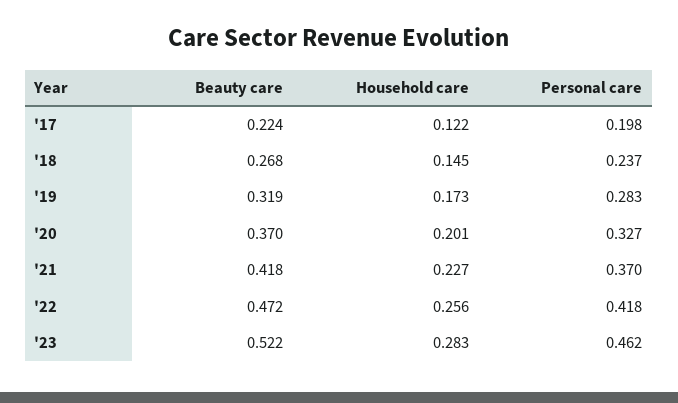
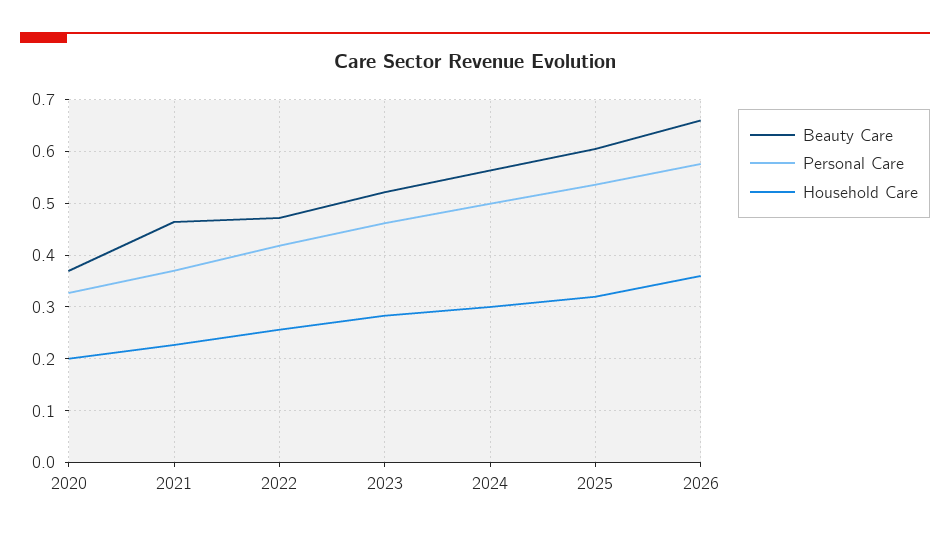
Beauty care, '17: 0.224 -> none
Household care, '17: 0.122 -> none
Personal care, '17: 0.198 -> none
Beauty care, '18: 0.268 -> none
Household care, '18: 0.145 -> none
Personal care, '18: 0.237 -> none
Beauty care, '19: 0.319 -> none
Household care, '19: 0.173 -> none
Personal care, '19: 0.283 -> none
Beauty care, '21: 0.418 -> 0.46
Beauty care, 2024: none -> 0.56
Personal care, 2024: none -> 0.5
Household care, 2024: none -> 0.3
Beauty care, 2025: none -> 0.6
Personal care, 2025: none -> 0.54
Household care, 2025: none -> 0.32
Beauty care, 2026: none -> 0.66
Personal care, 2026: none -> 0.58
Household care, 2026: none -> 0.36

